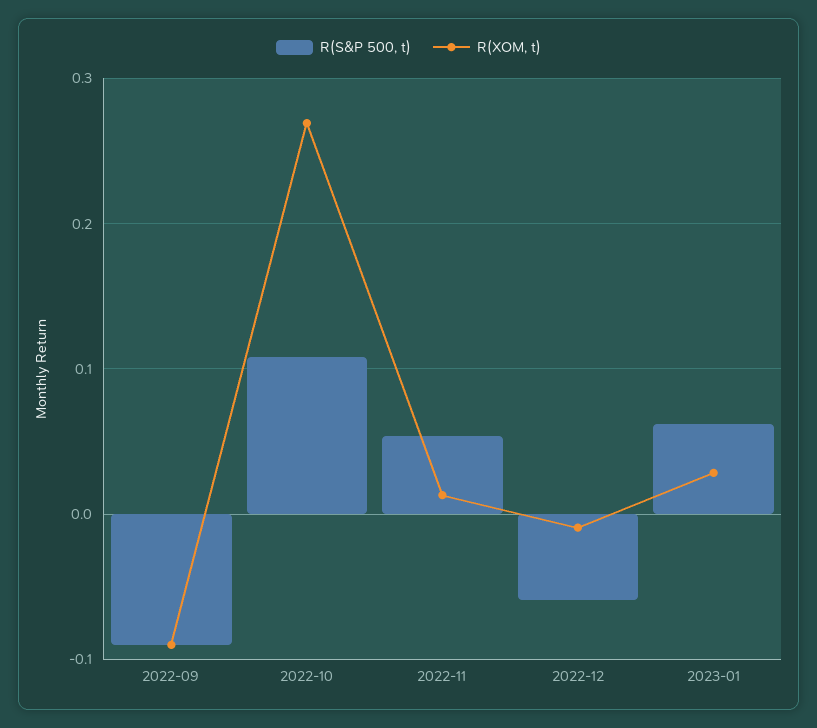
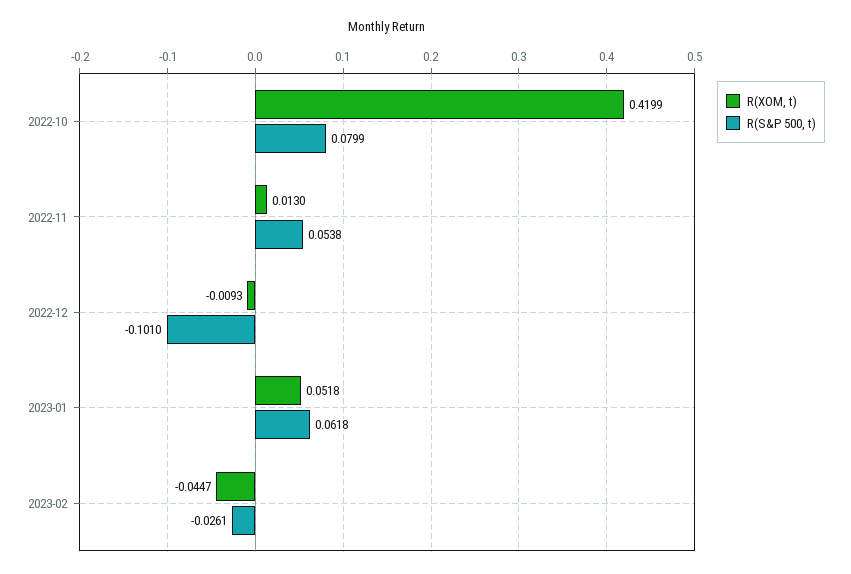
R(S&P 500, t), 2022-09: -0.09 -> none
R(XOM, t), 2022-09: -0.09 -> none
R(S&P 500, t), 2022-10: 0.11 -> 0.0799
R(XOM, t), 2022-10: 0.27 -> 0.4199
R(S&P 500, t), 2022-12: -0.06 -> -0.101
R(XOM, t), 2023-01: 0.03 -> 0.0518
R(XOM, t), 2023-02: none -> -0.0447
R(S&P 500, t), 2023-02: none -> -0.0261

